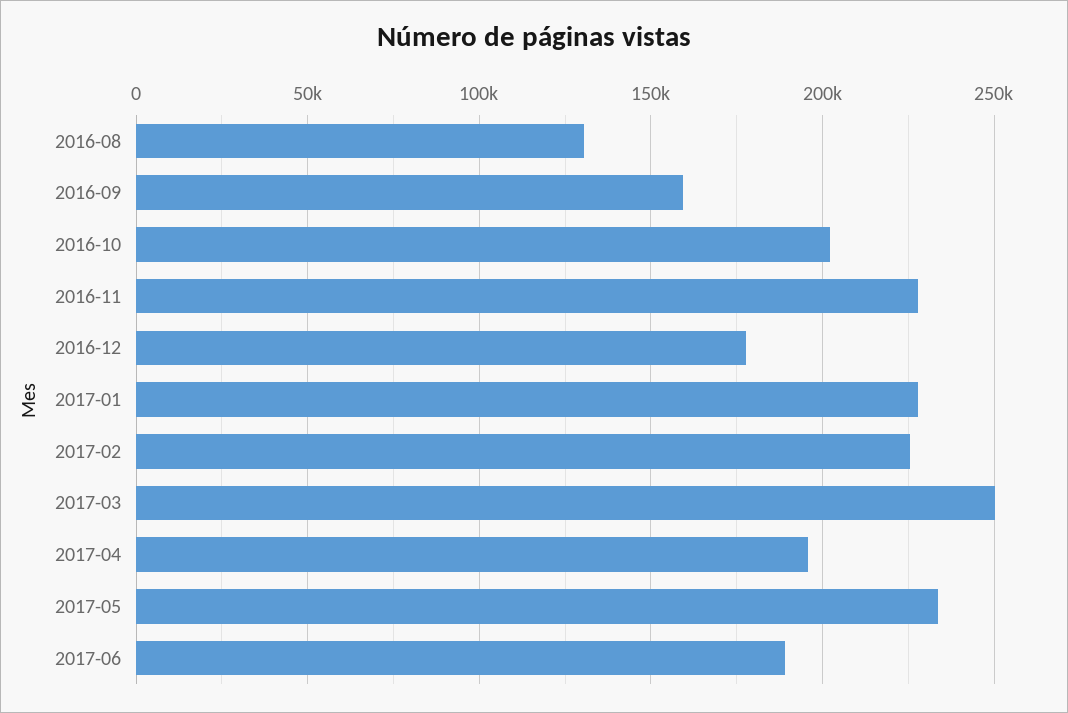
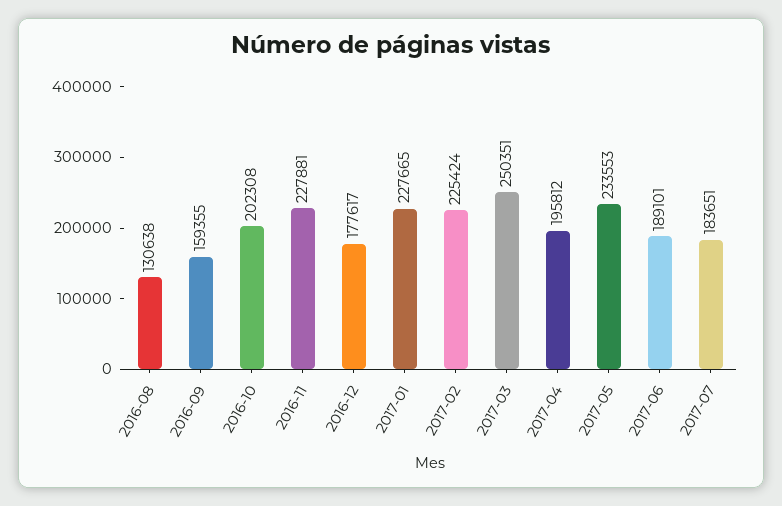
2017-07: none -> 183651

